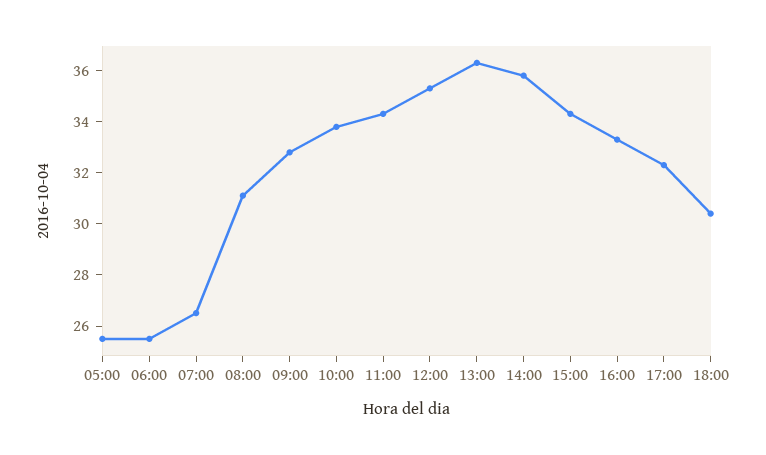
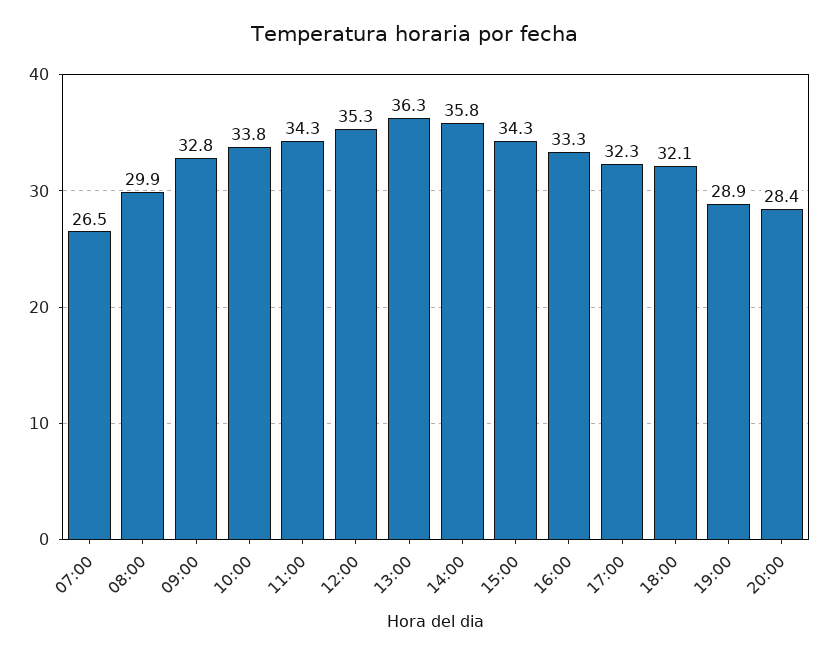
05:00: 25.5 -> none
06:00: 25.5 -> none
08:00: 31 -> 29.9
18:00: 30.5 -> 32.1
19:00: none -> 28.9
20:00: none -> 28.4

